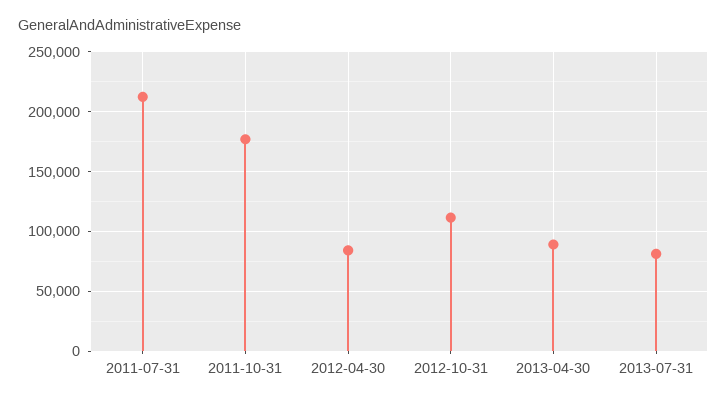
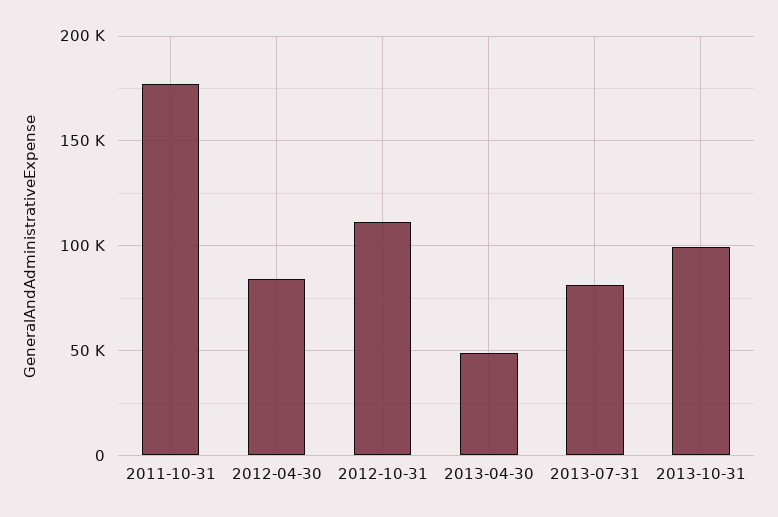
2011-07-31: 210000 -> none
2013-04-30: 90000 -> 50000
2013-10-31: none -> 100000

